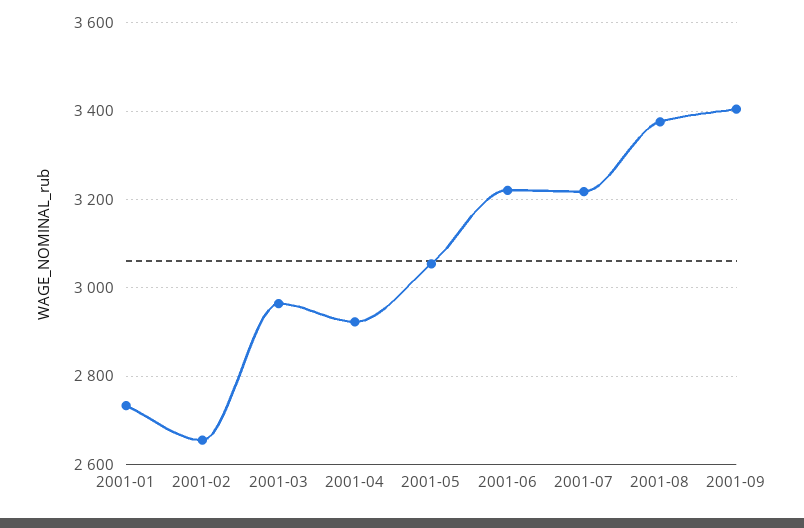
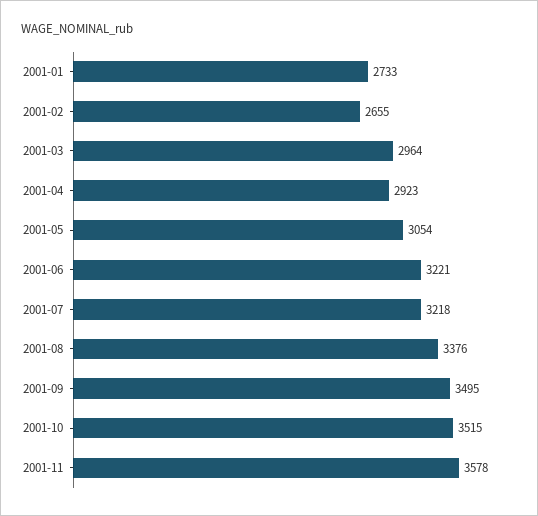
2001-09: 3400 -> 3495
2001-10: none -> 3515
2001-11: none -> 3578

